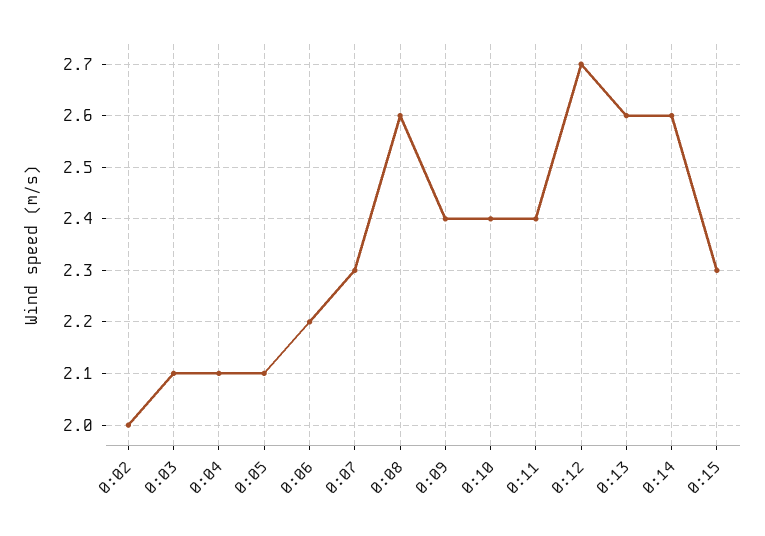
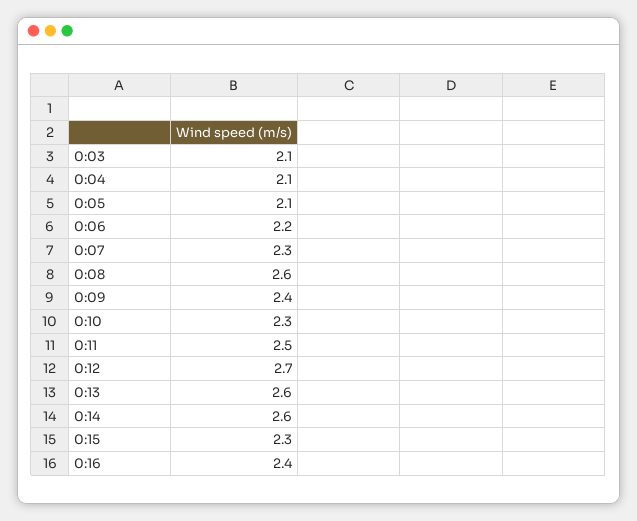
0:02: 2 -> none
0:10: 2.4 -> 2.3
0:11: 2.4 -> 2.5
0:16: none -> 2.4

